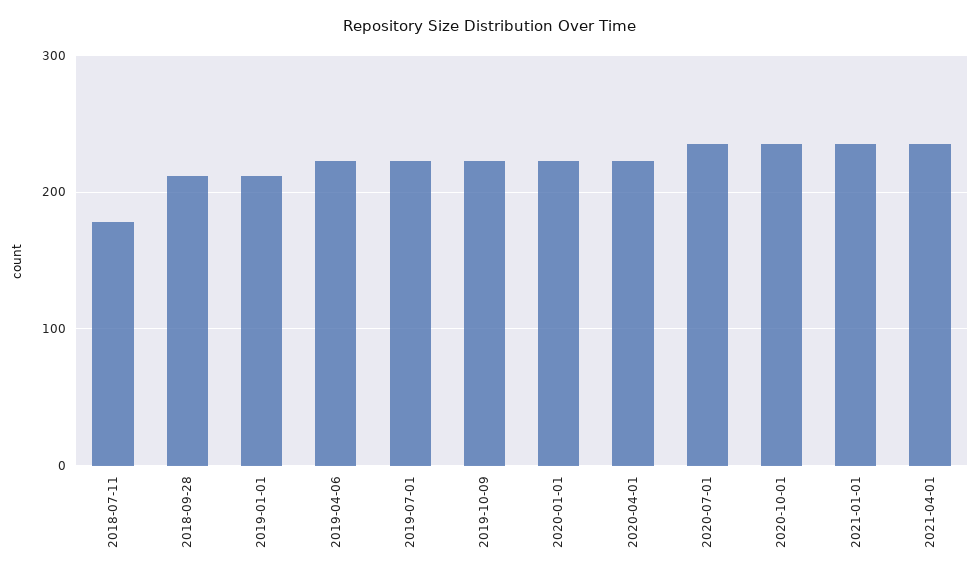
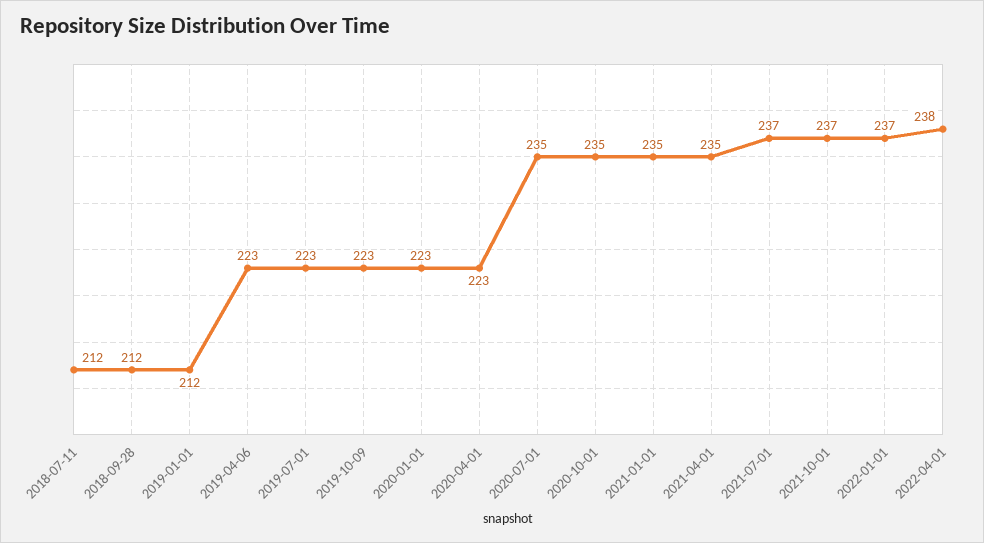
2018-07-11: 180 -> 212
2021-07-01: none -> 237
2021-10-01: none -> 237
2022-01-01: none -> 237
2022-04-01: none -> 238

